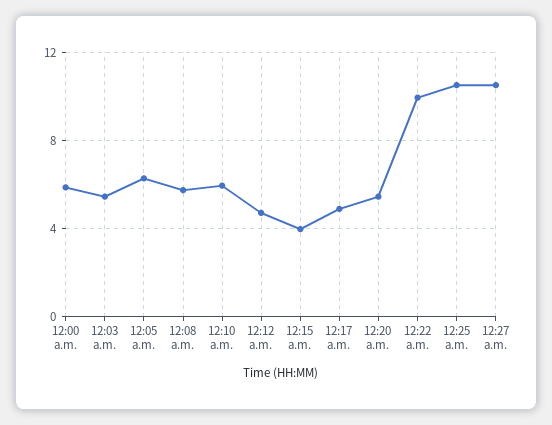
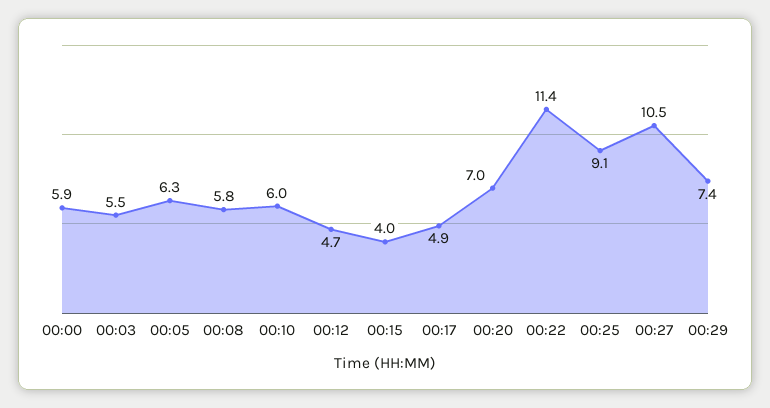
12:20 a.m.: 5.5 -> 7
12:22 a.m.: 10 -> 11.4
12:25 a.m.: 10.5 -> 9.1
00:29: none -> 7.4

